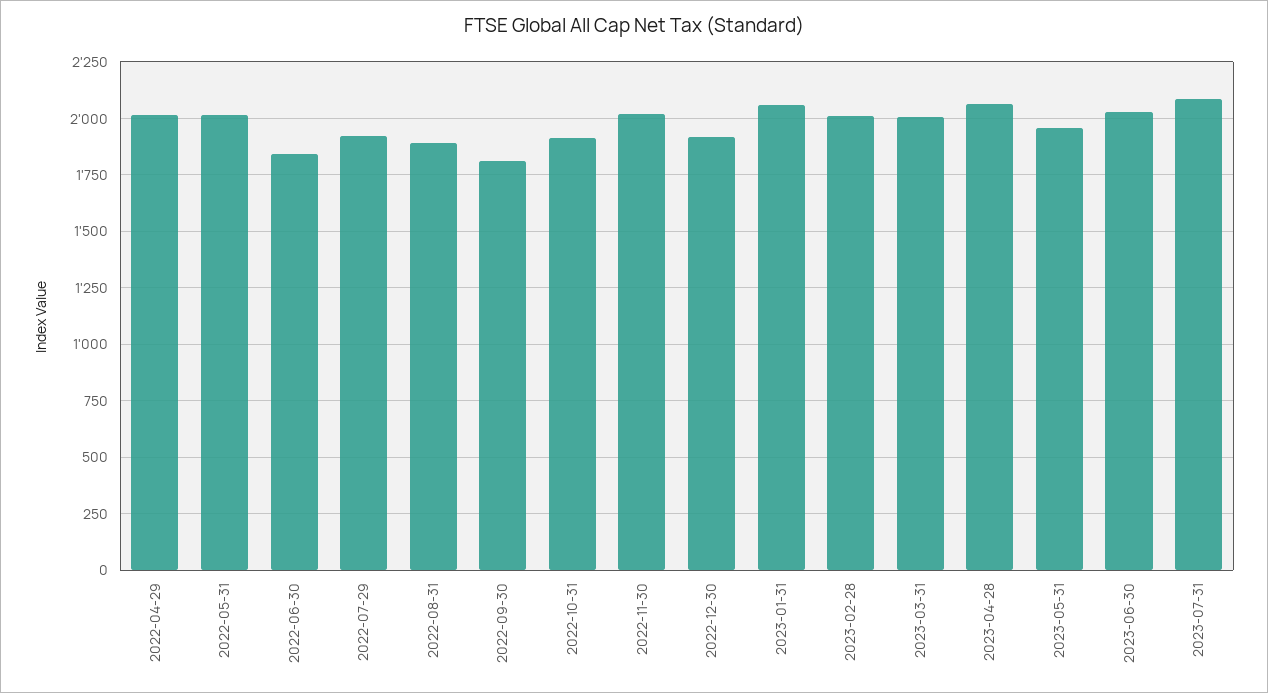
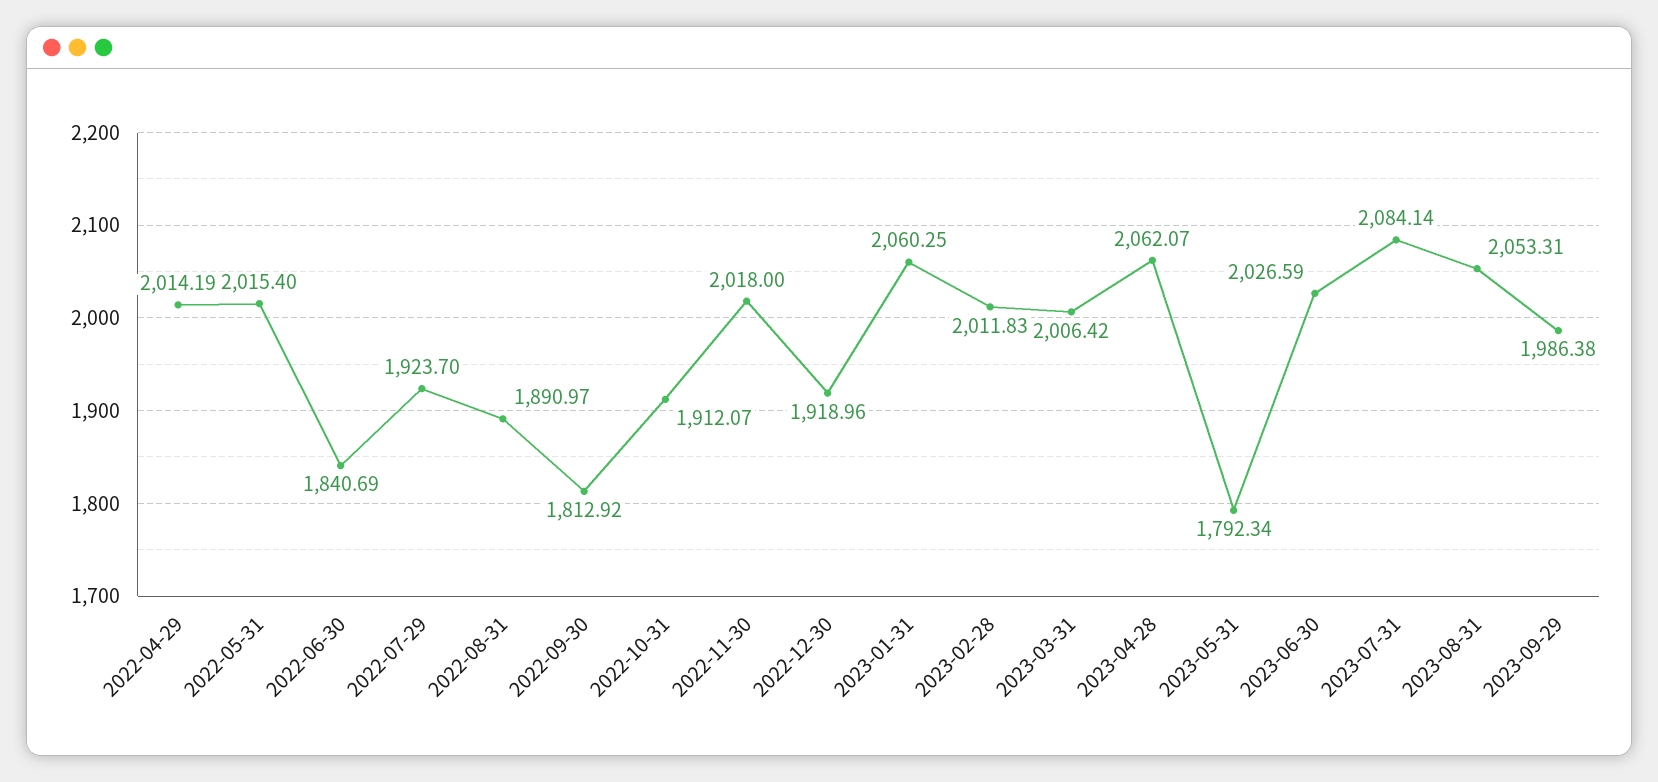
2023-05-31: 1950 -> 1792.34
2023-08-31: none -> 2053.31
2023-09-29: none -> 1986.38

